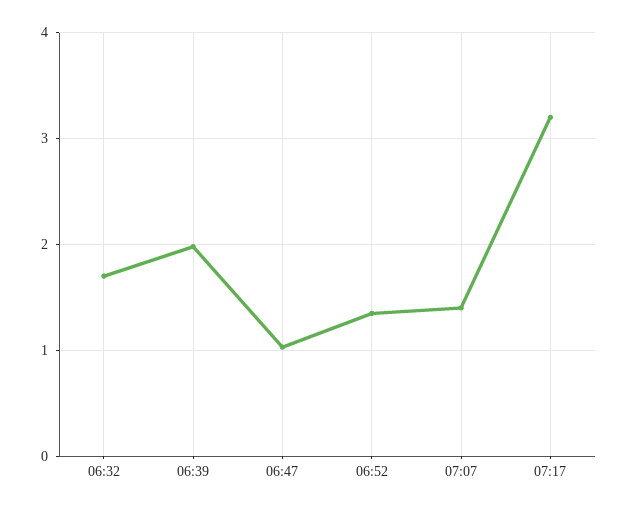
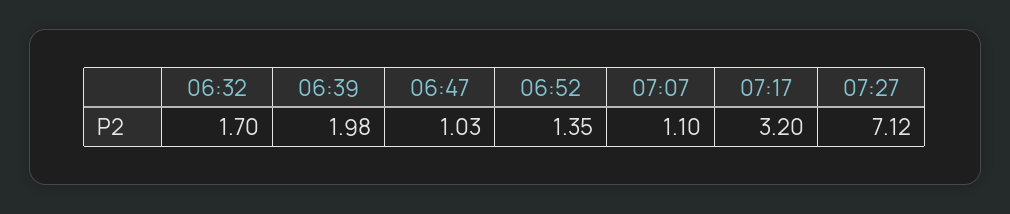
07:07: 1.4 -> 1.1
07:27: none -> 7.12

